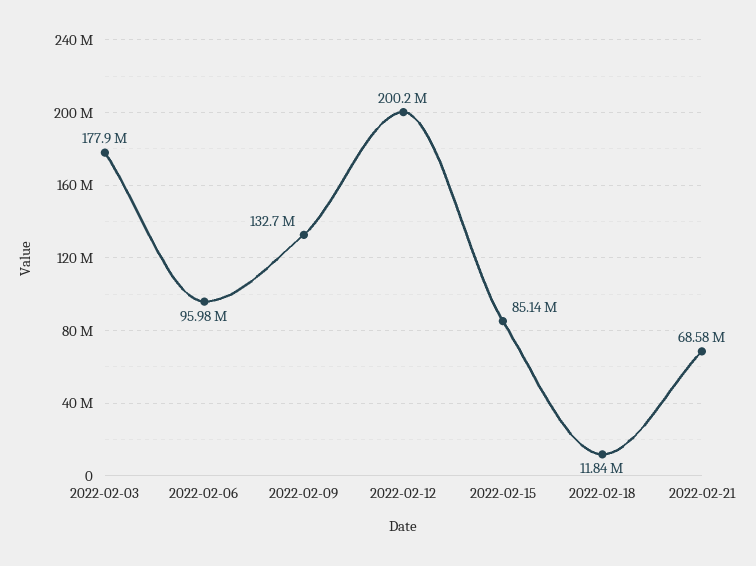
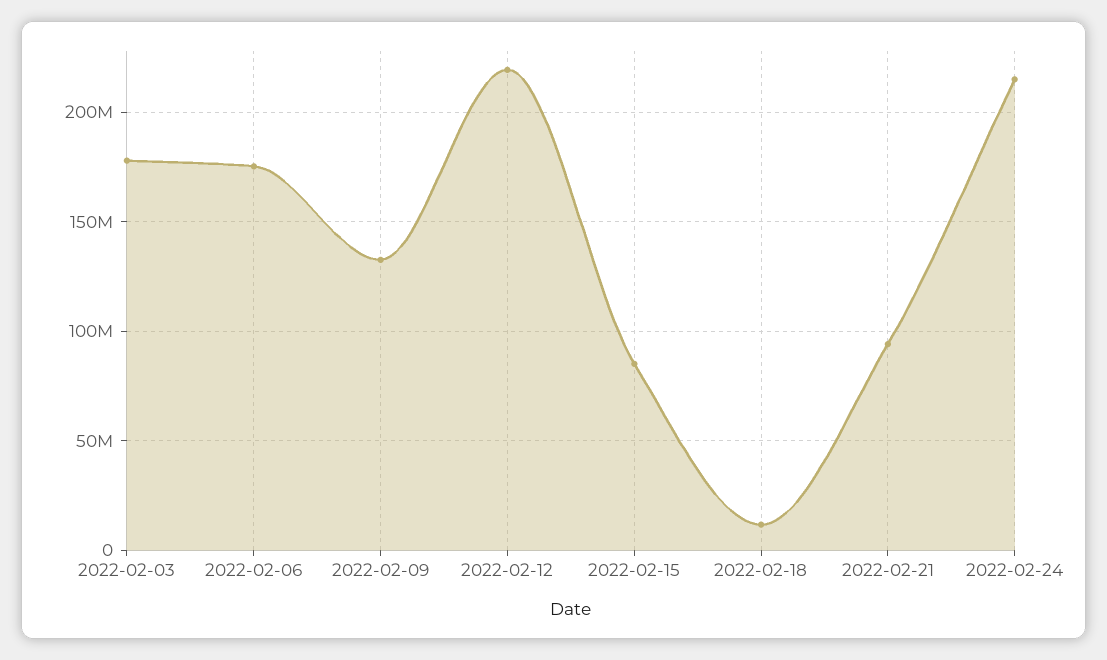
2022-02-06: 95980000 -> 175000000
2022-02-12: 200200000 -> 220000000
2022-02-21: 68580000 -> 95000000
2022-02-24: none -> 215000000

